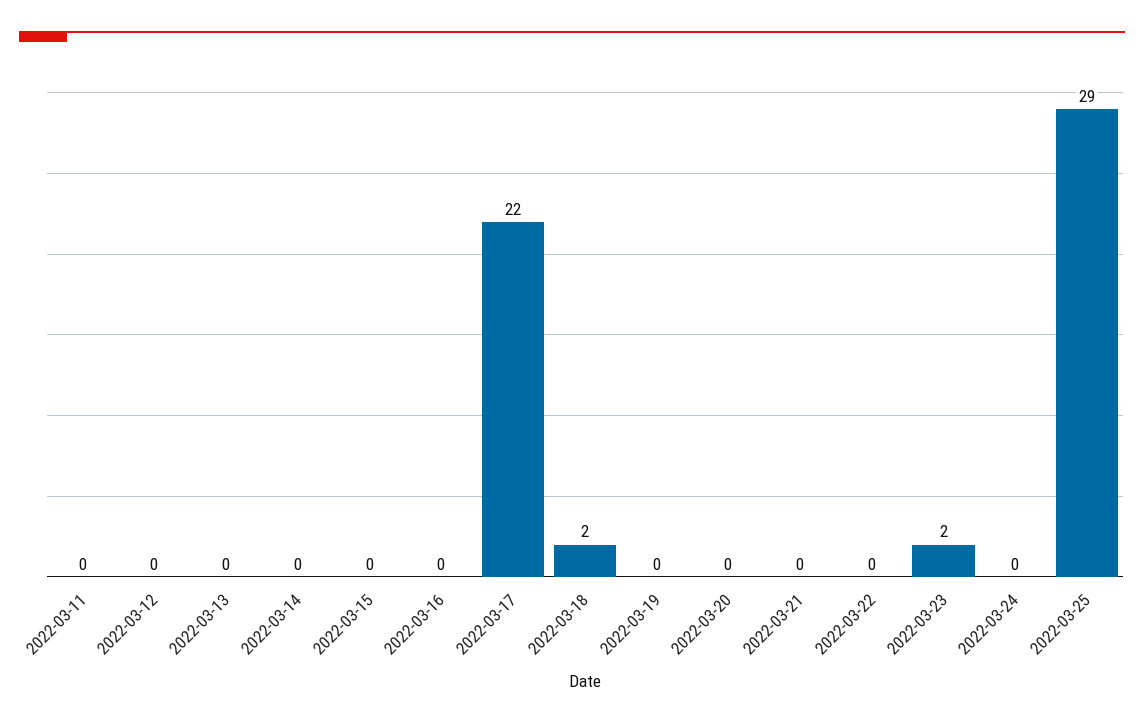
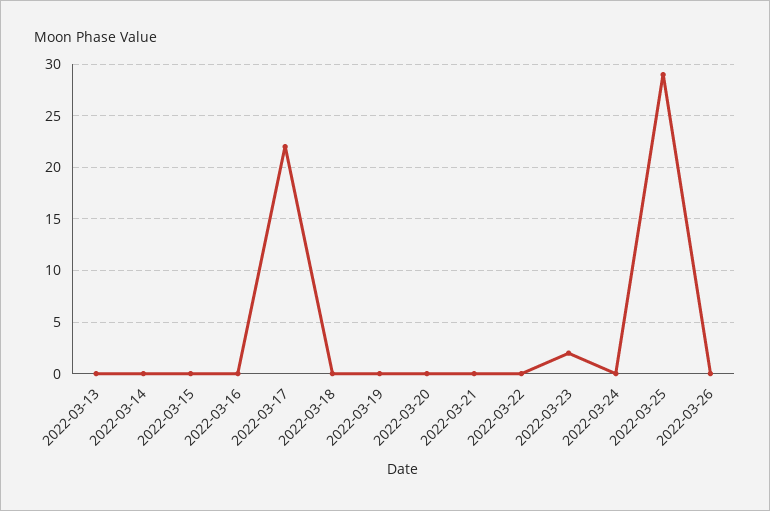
2022-03-11: 0 -> none
2022-03-12: 0 -> none
2022-03-18: 2 -> 0
2022-03-26: none -> 0

